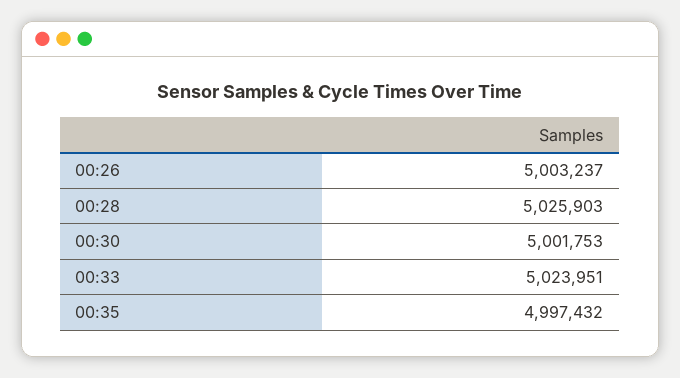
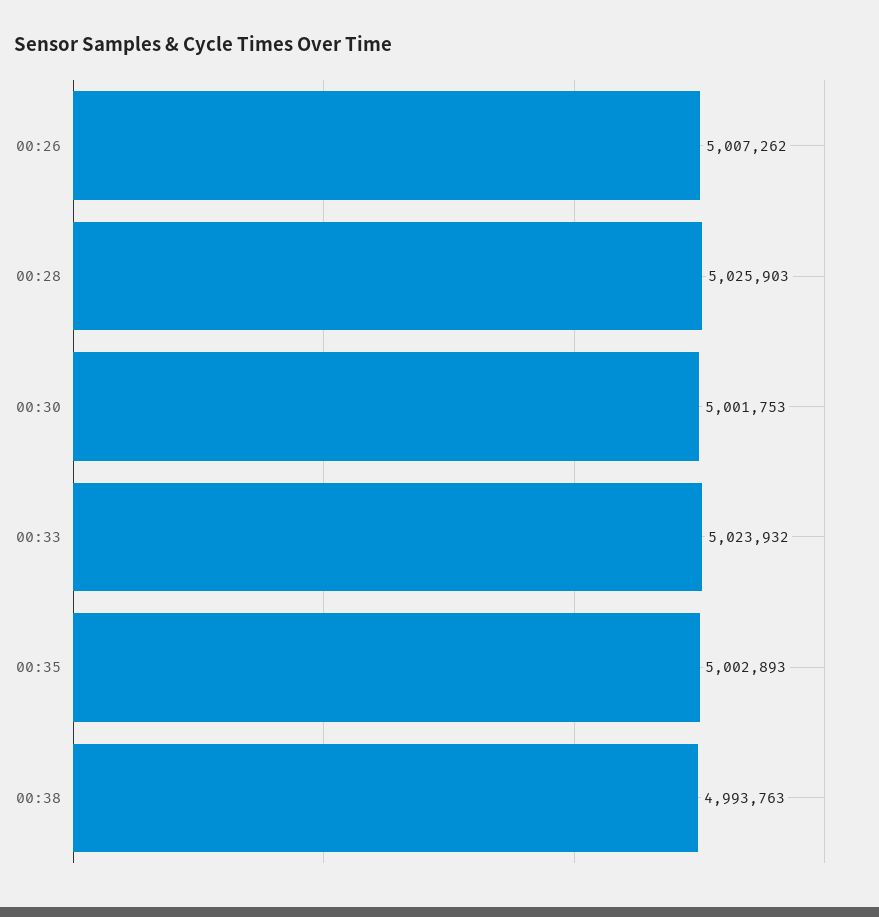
00:26: 5003237 -> 5007262
00:33: 5023951 -> 5023932
00:35: 4997432 -> 5002893
00:38: none -> 4993763

